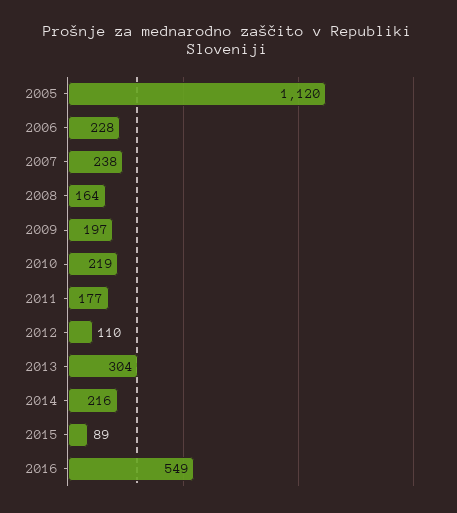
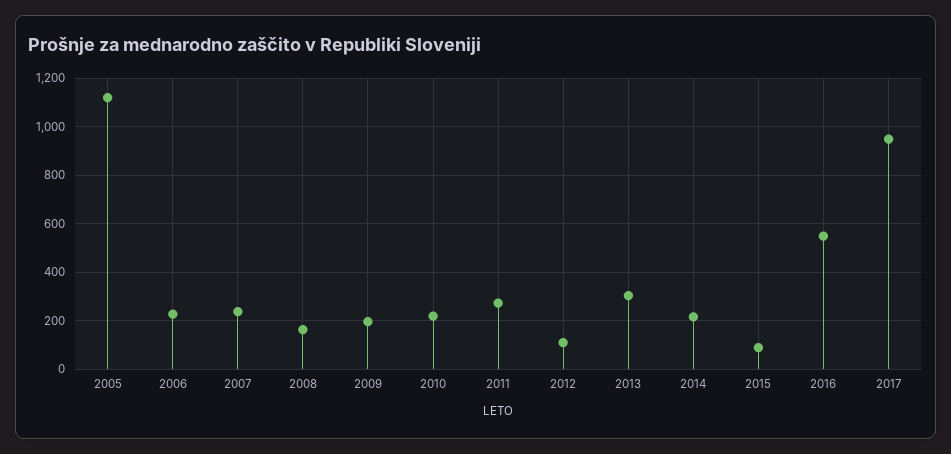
2011: 177 -> 275
2017: none -> 950

